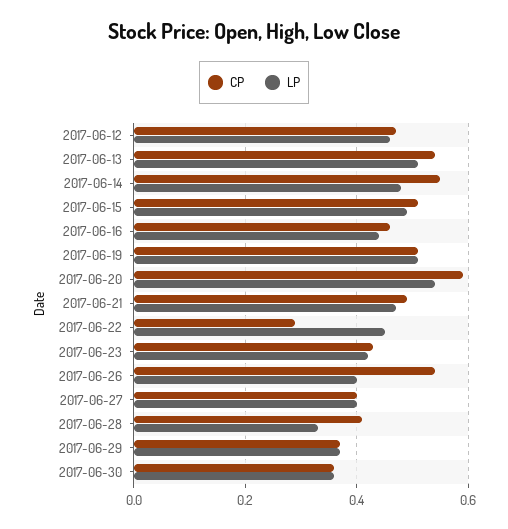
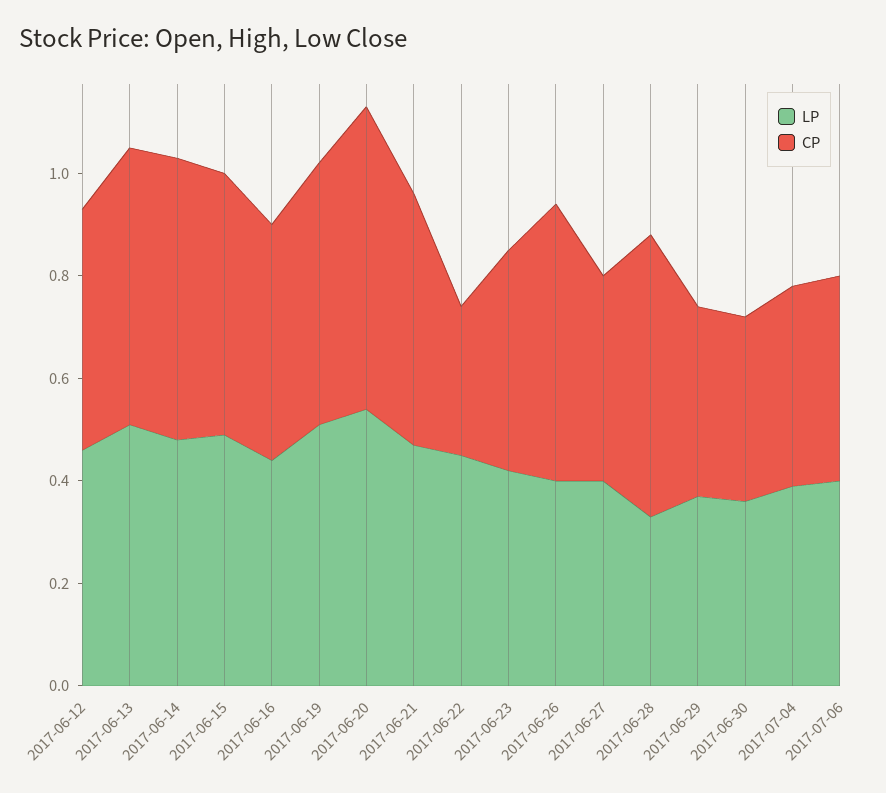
CP, 2017-06-28: 0.4 -> 0.55
LP, 2017-07-04: none -> 0.4
CP, 2017-07-04: none -> 0.4
LP, 2017-07-06: none -> 0.4
CP, 2017-07-06: none -> 0.4

